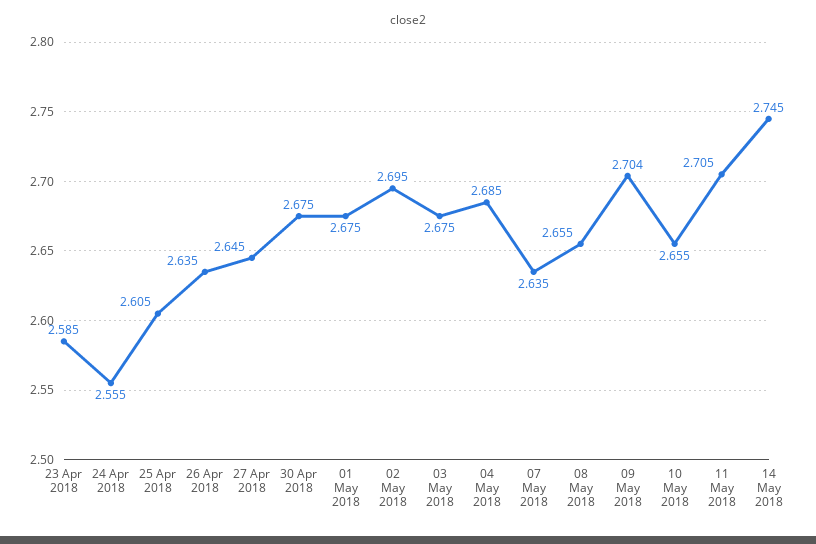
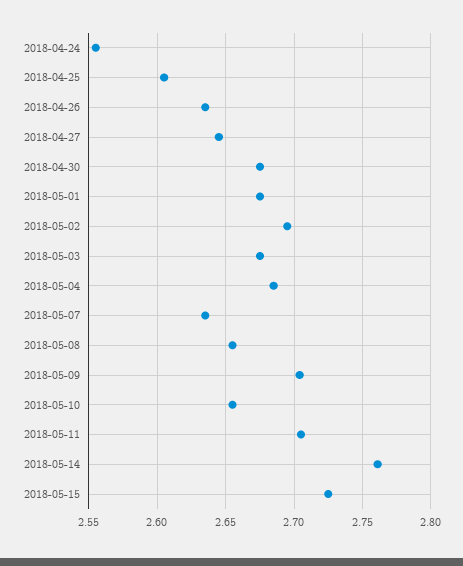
23 Apr 2018: 2.585 -> none
14 May 2018: 2.745 -> 2.76
2018-05-15: none -> 2.725

